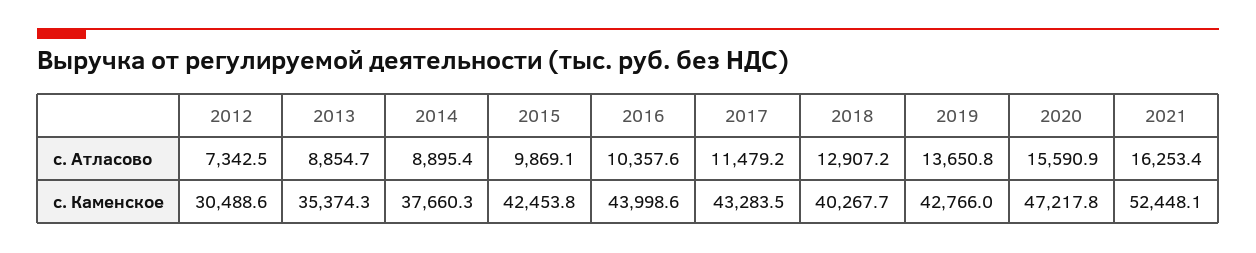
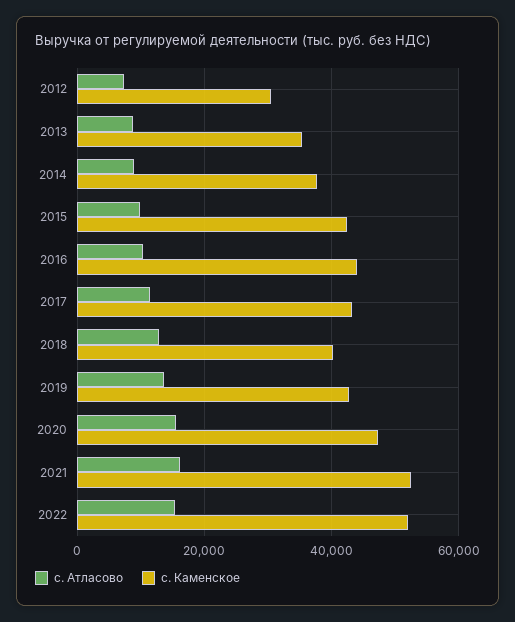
с. Атласово, 2022: none -> 16000
с. Каменское, 2022: none -> 52000

